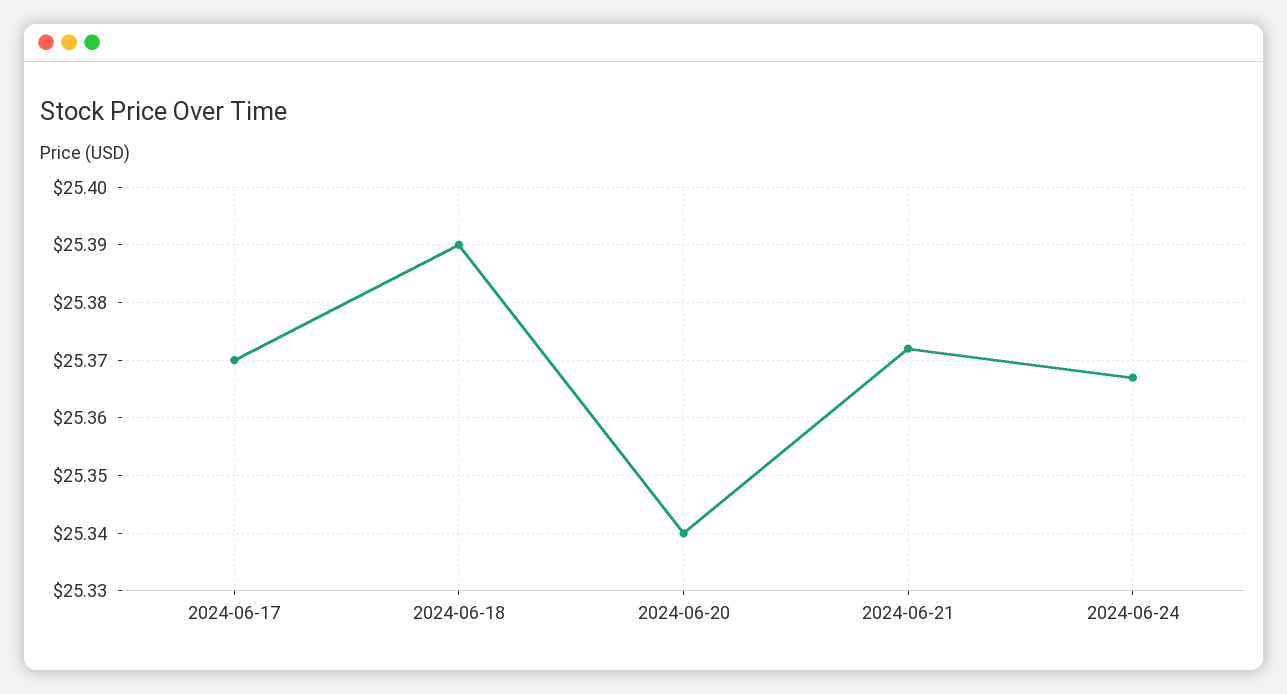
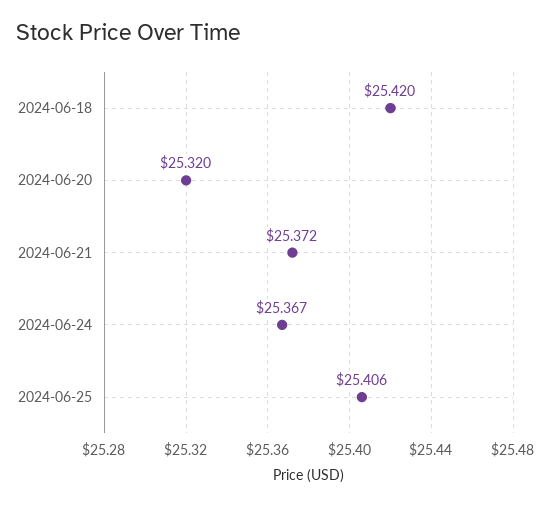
2024-06-17: 25.37 -> none
2024-06-18: 25.39 -> 25.42
2024-06-20: 25.34 -> 25.32
2024-06-25: none -> 25.406

